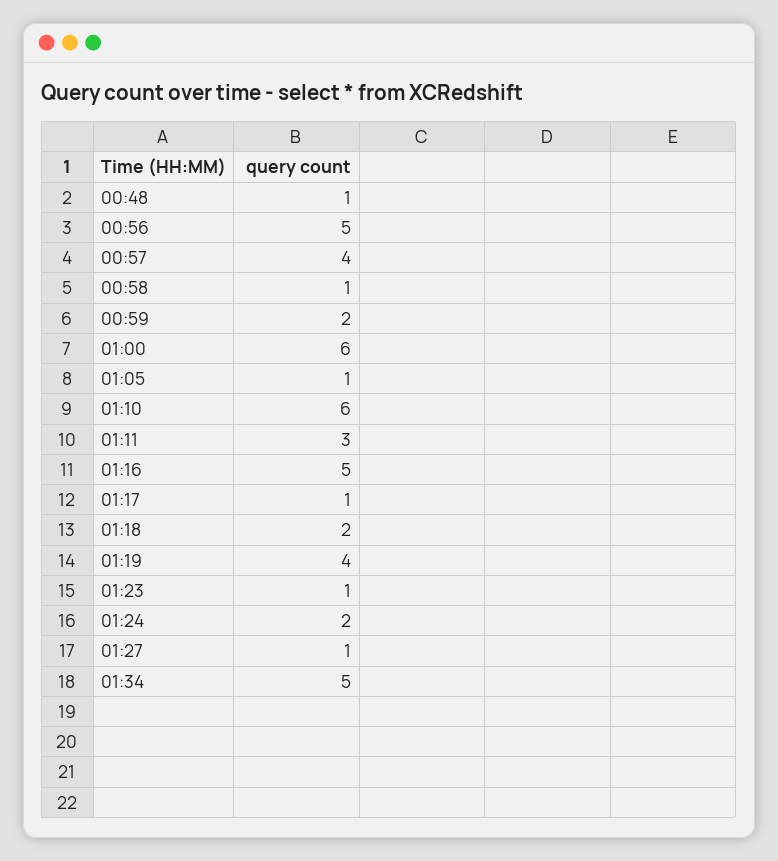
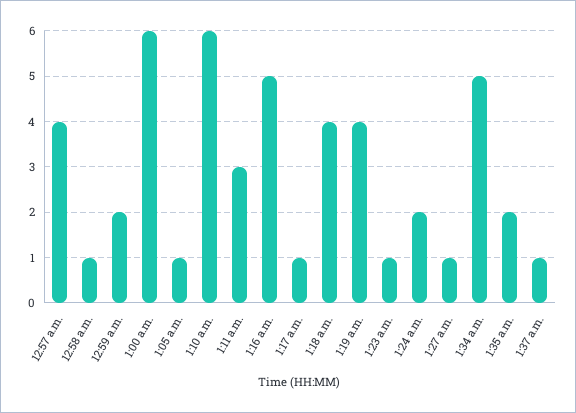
00:48: 1 -> none
00:56: 5 -> none
01:18: 2 -> 4
1:35 a.m.: none -> 2
1:37 a.m.: none -> 1

